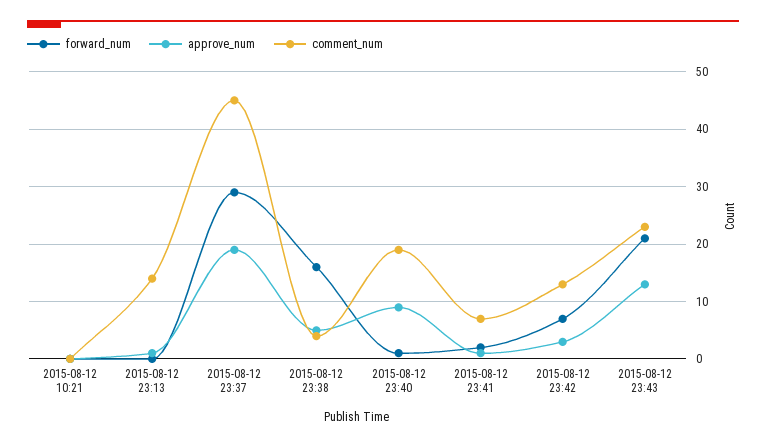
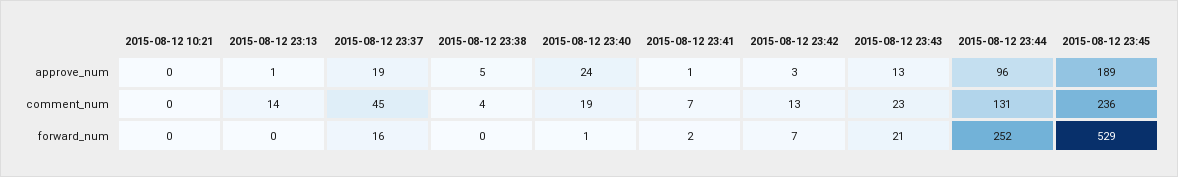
forward_num, 2015-08-12 23:37: 30 -> 16
forward_num, 2015-08-12 23:38: 15 -> 0
approve_num, 2015-08-12 23:40: 10 -> 24
approve_num, 2015-08-12 23:44: none -> 96
approve_num, 2015-08-12 23:45: none -> 189
comment_num, 2015-08-12 23:44: none -> 131
comment_num, 2015-08-12 23:45: none -> 236
forward_num, 2015-08-12 23:44: none -> 252
forward_num, 2015-08-12 23:45: none -> 529

